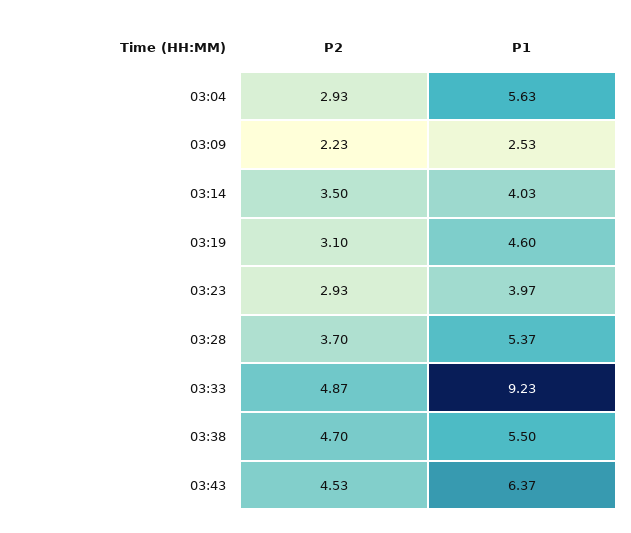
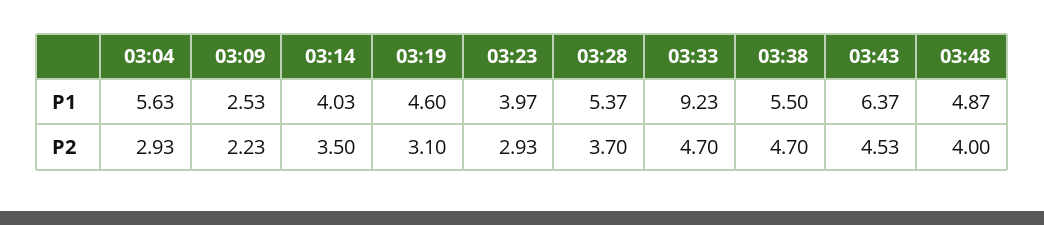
P2, 03:33: 4.87 -> 4.7
P1, 03:48: none -> 4.87
P2, 03:48: none -> 4

